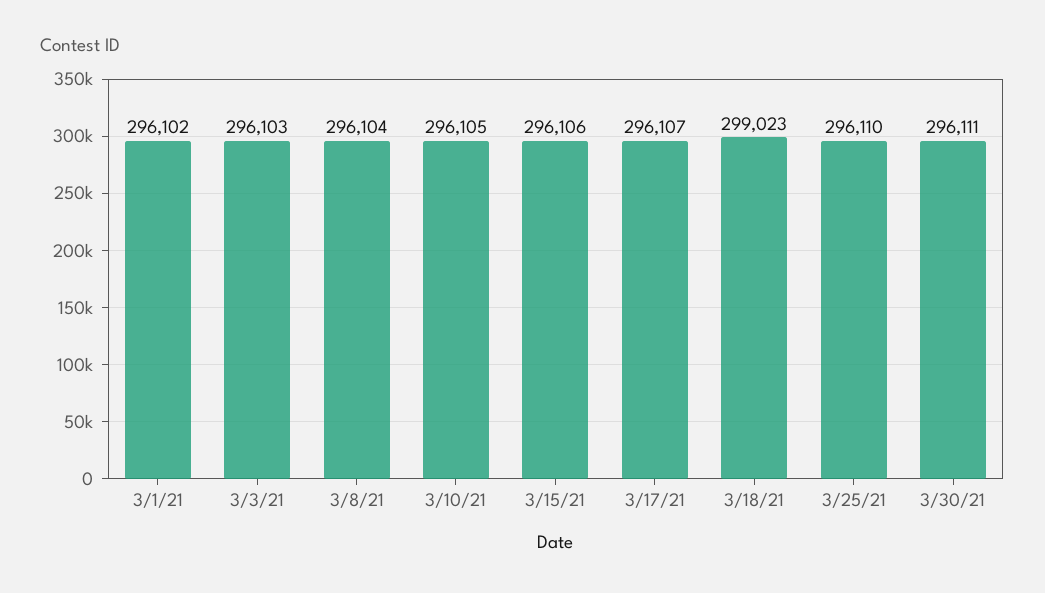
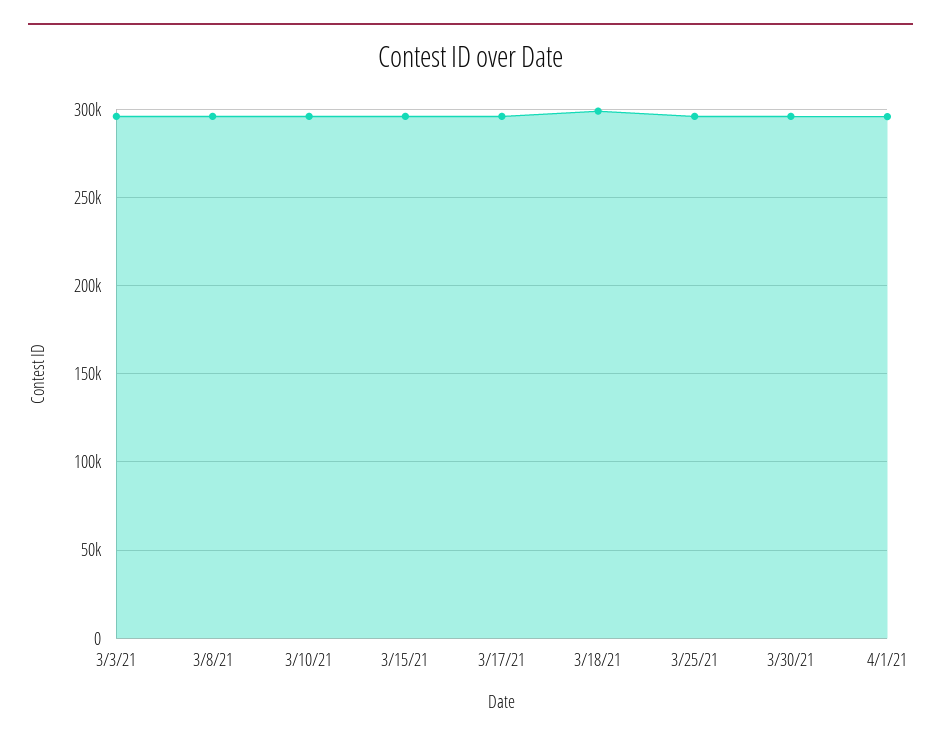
3/1/21: 296102 -> none
4/1/21: none -> 295000

